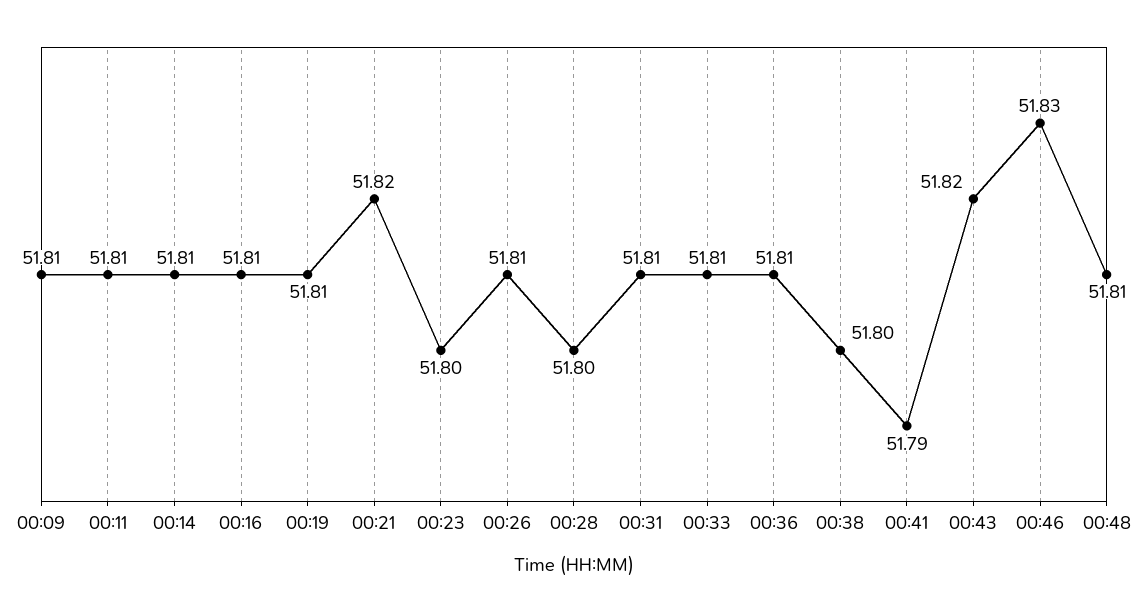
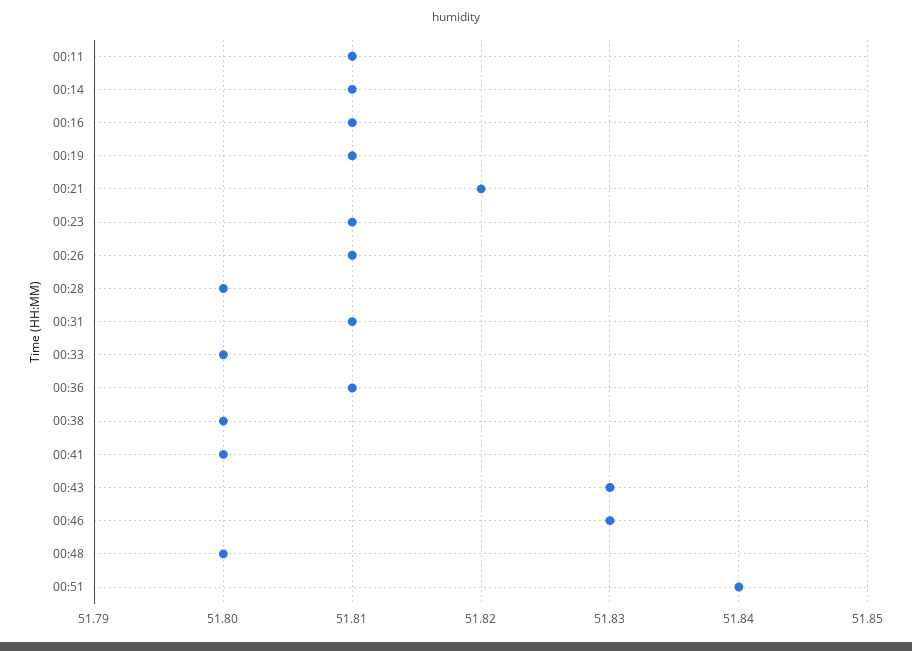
00:09: 51.81 -> none
00:23: 51.8 -> 51.81
00:33: 51.81 -> 51.8
00:41: 51.79 -> 51.8
00:43: 51.82 -> 51.83
00:48: 51.81 -> 51.8
00:51: none -> 51.84

